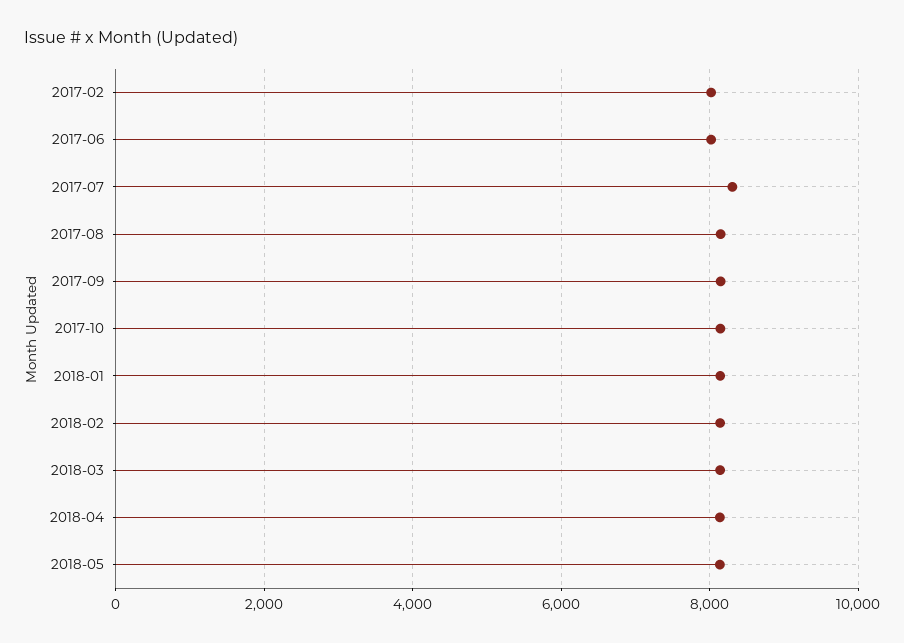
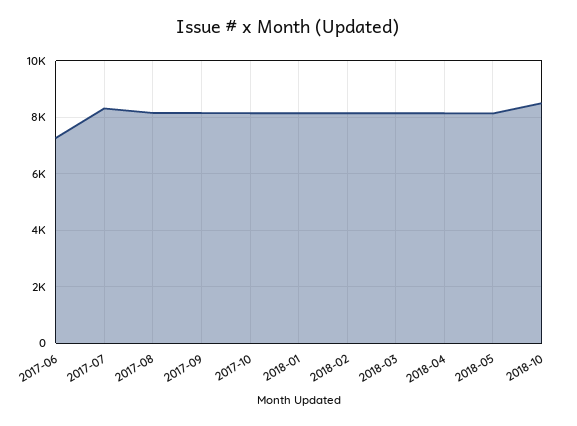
2017-02: 8000 -> none
2017-06: 8000 -> 7250
2018-10: none -> 8500

